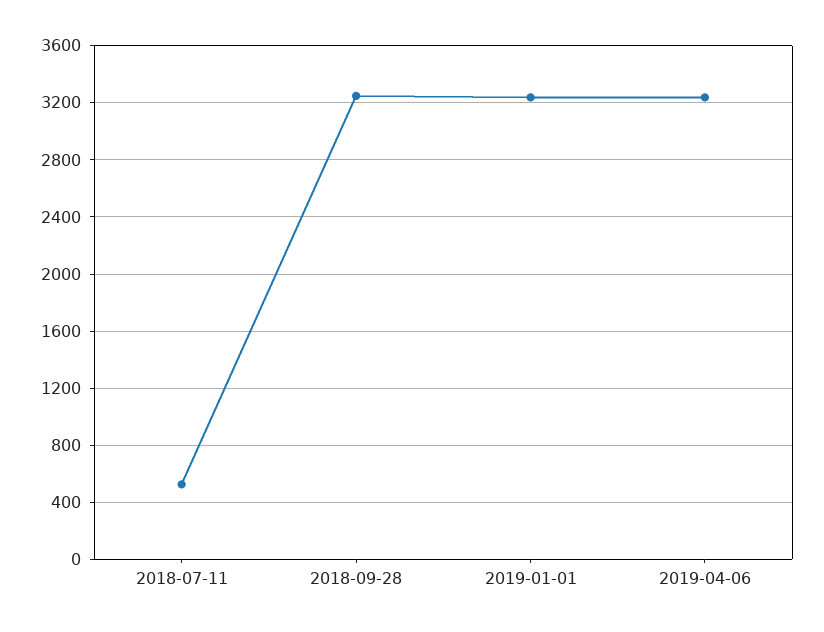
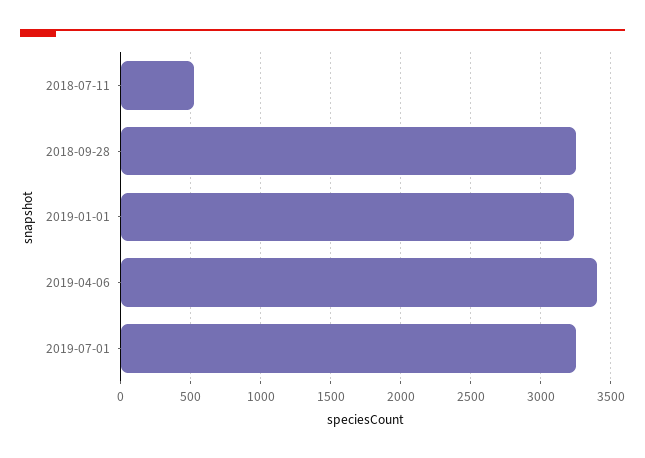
2019-04-06: 3250 -> 3400
2019-07-01: none -> 3250

